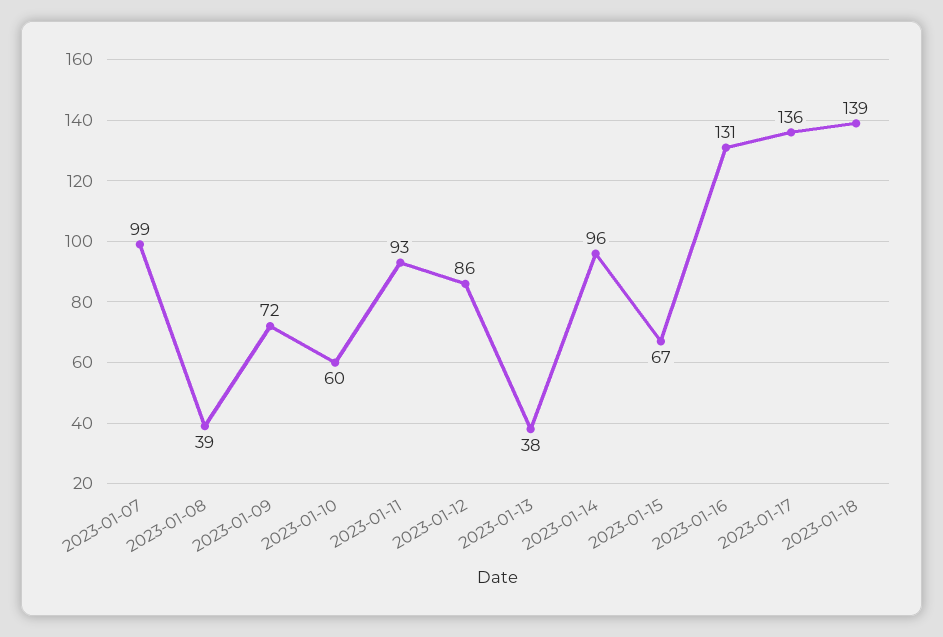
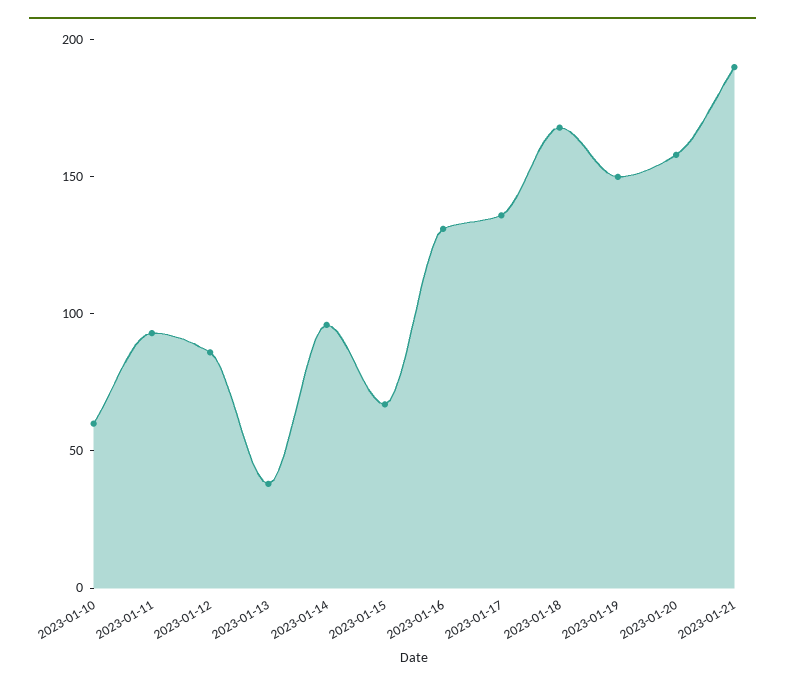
2023-01-07: 99 -> none
2023-01-08: 39 -> none
2023-01-09: 72 -> none
2023-01-18: 139 -> 170
2023-01-19: none -> 150
2023-01-20: none -> 160
2023-01-21: none -> 190

